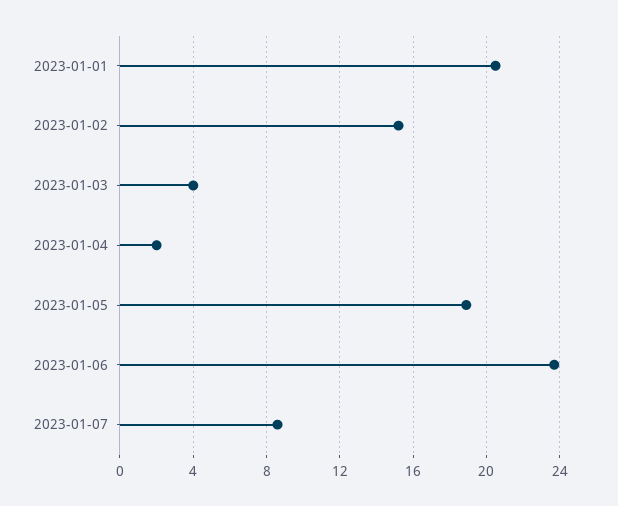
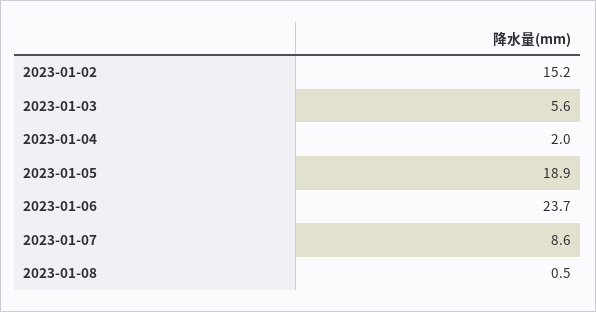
2023-01-01: 20.5 -> none
2023-01-03: 4 -> 5.6
2023-01-08: none -> 0.5

